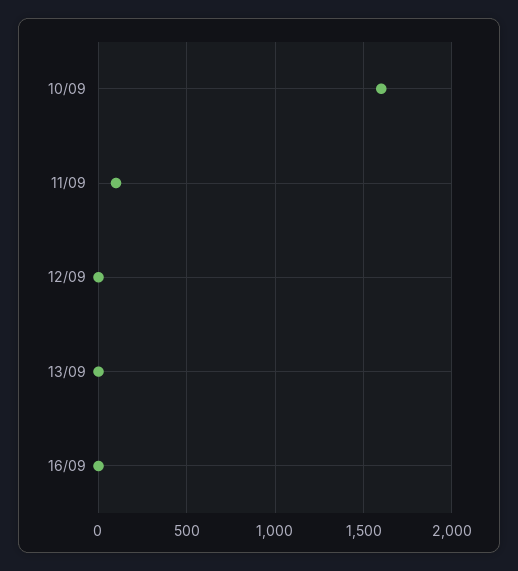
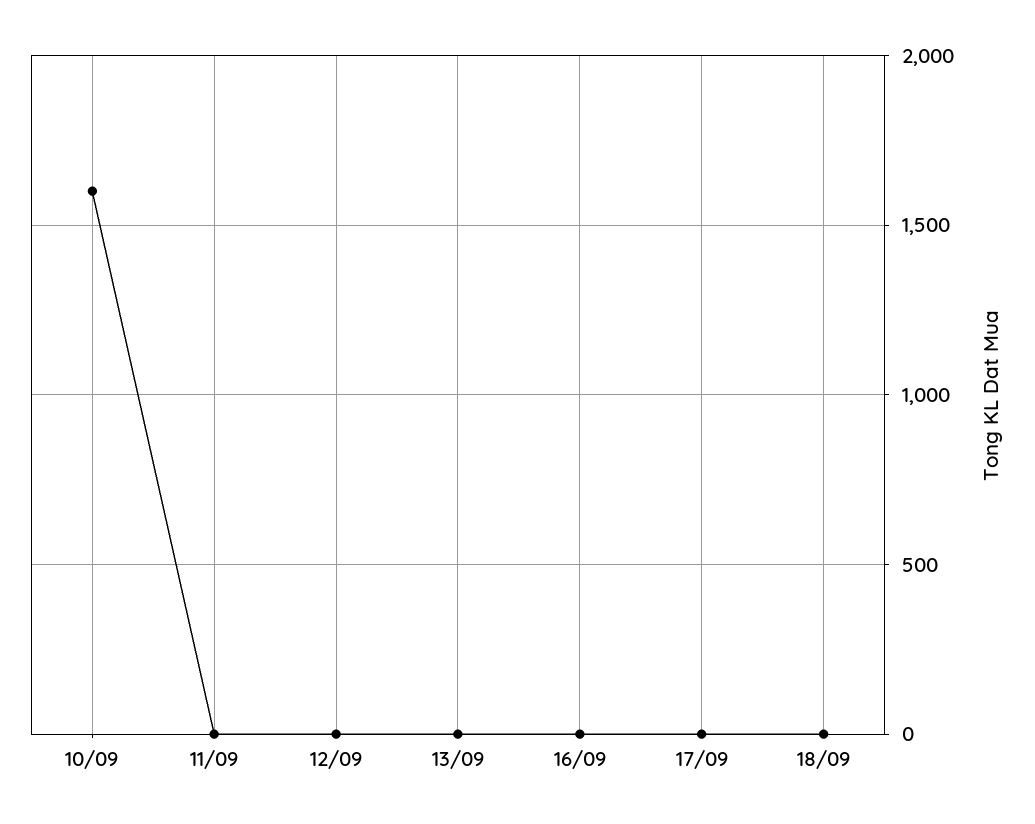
11/09: 100 -> 0
17/09: none -> 0
18/09: none -> 0

